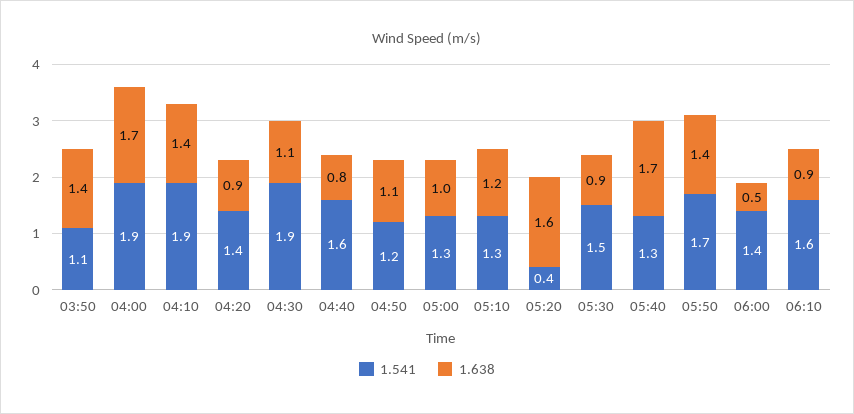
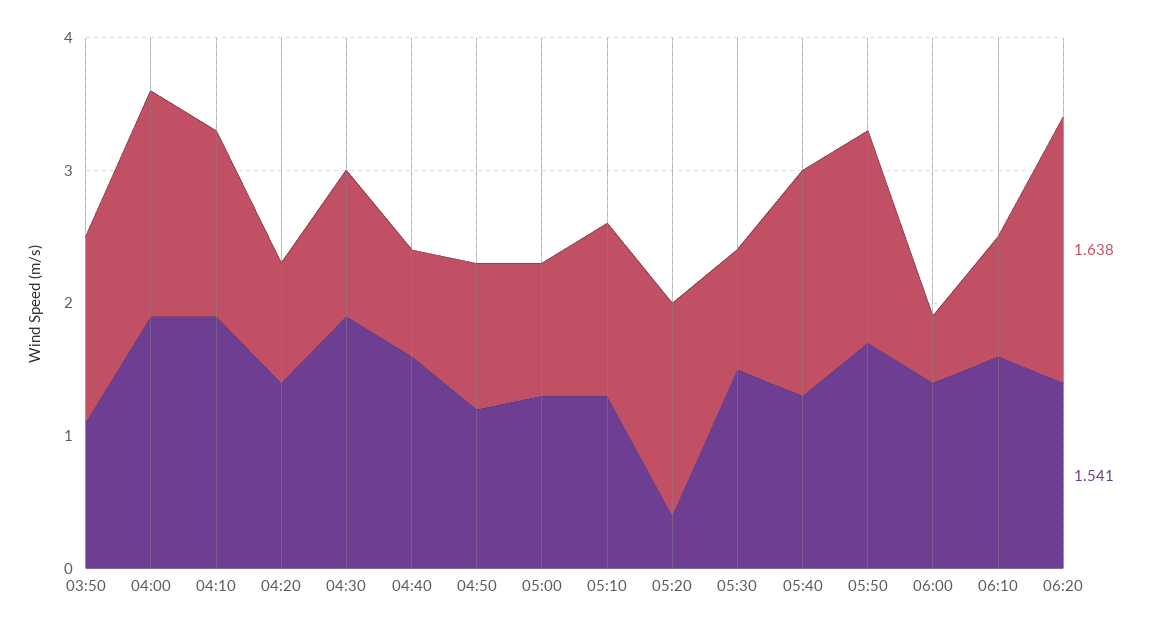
1.638, 05:10: 1.2 -> 1.3
1.638, 05:50: 1.4 -> 1.6
1.638, 06:20: none -> 2
1.541, 06:20: none -> 1.4

